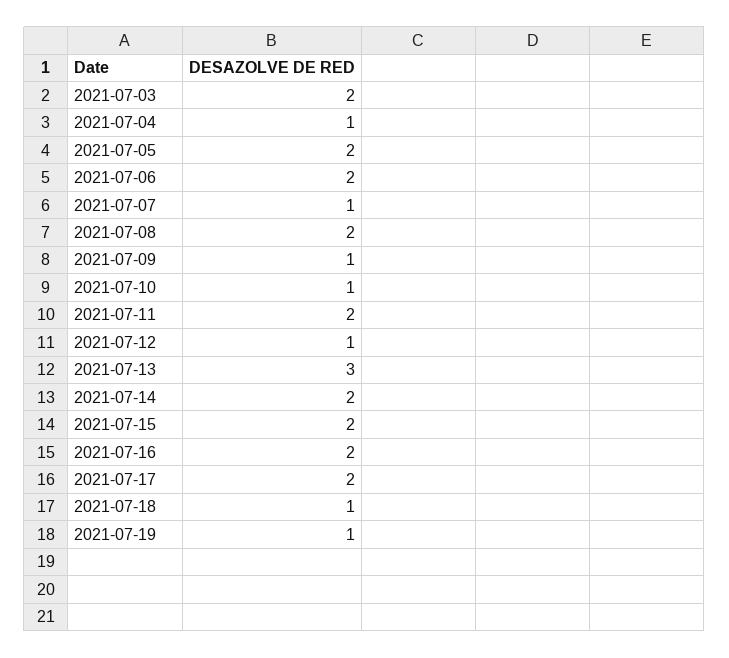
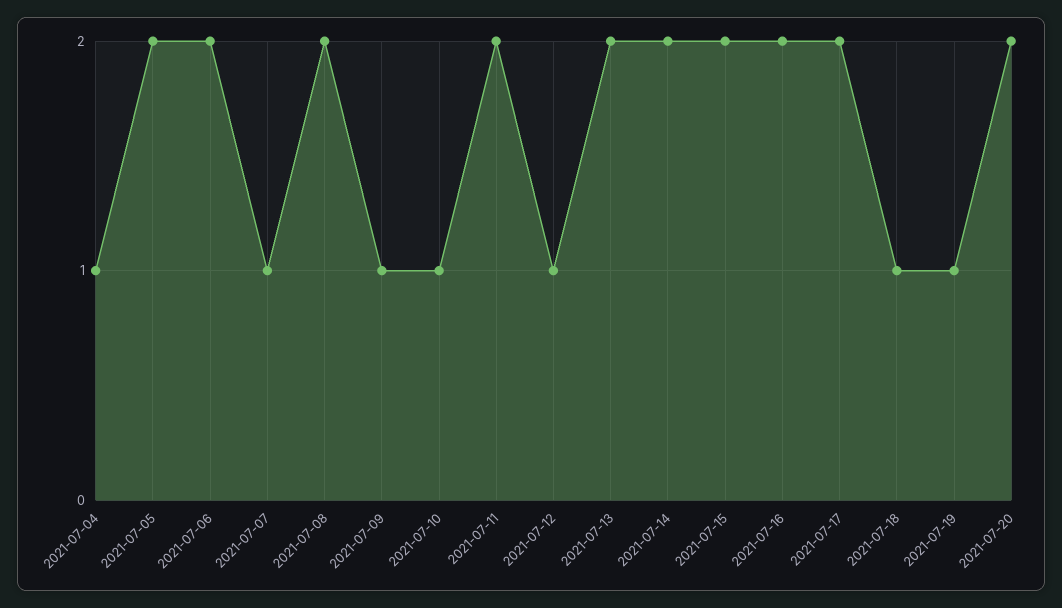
2021-07-03: 2 -> none
2021-07-13: 3 -> 2
2021-07-20: none -> 2

